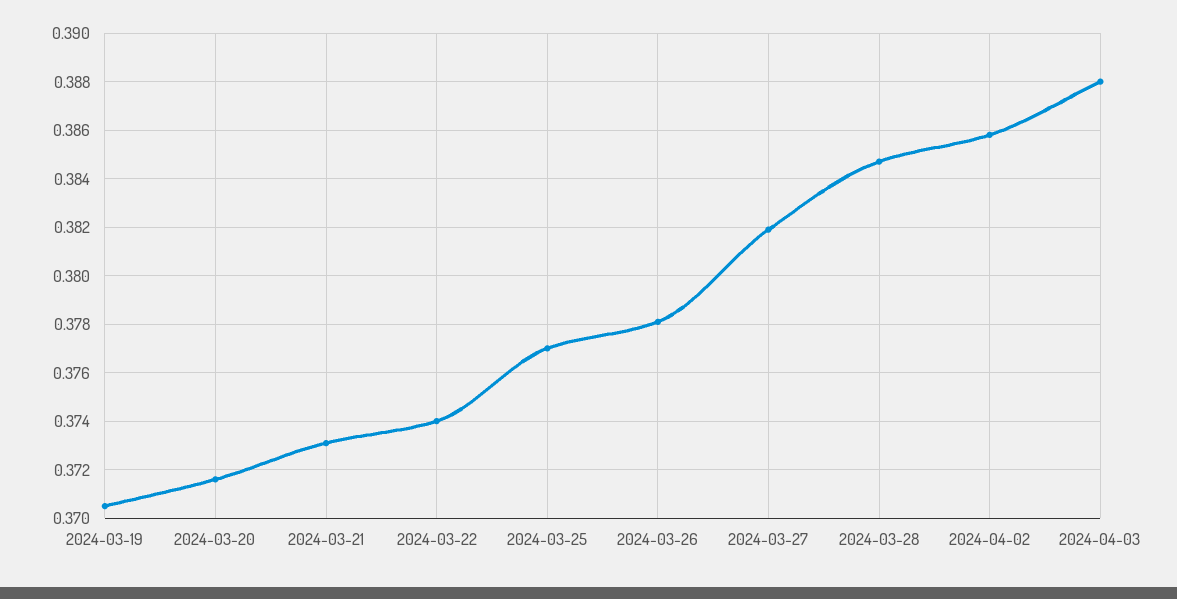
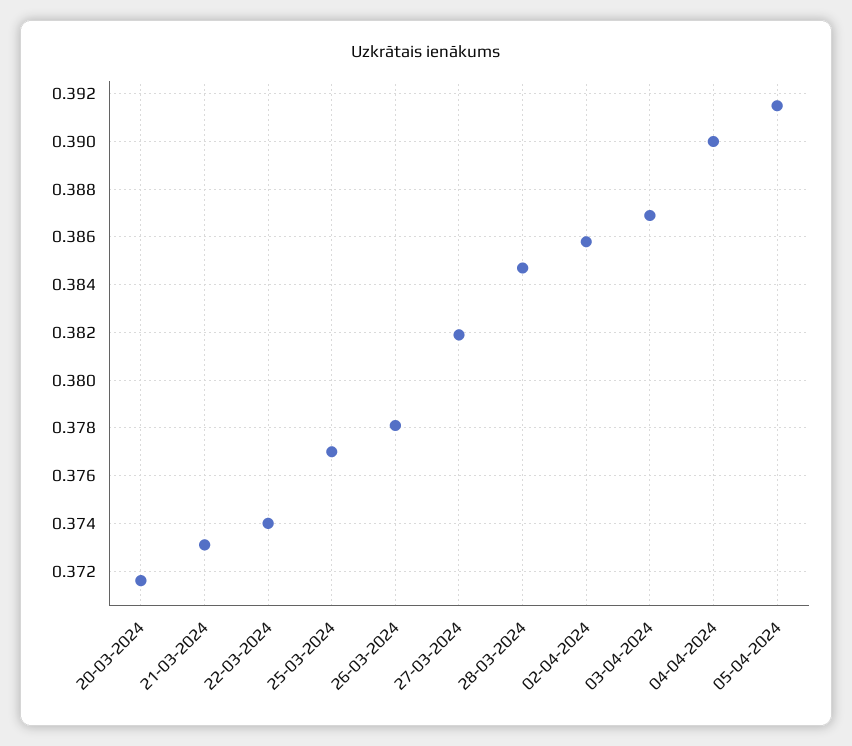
2024-03-19: 0.3705 -> none
2024-04-03: 0.388 -> 0.387
04-04-2024: none -> 0.39
05-04-2024: none -> 0.3915

